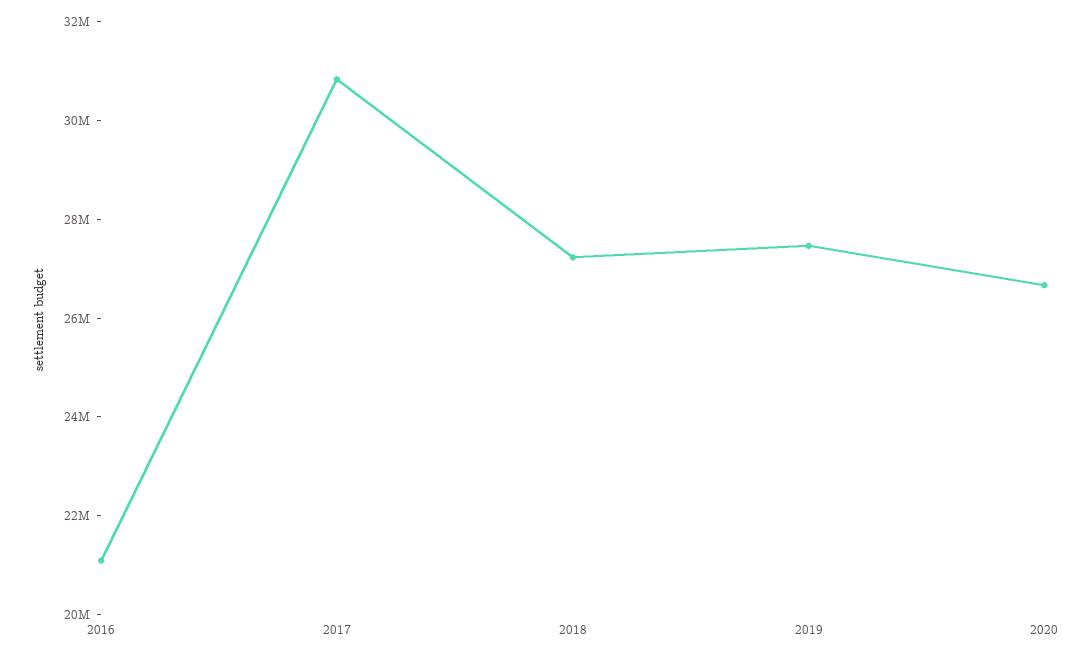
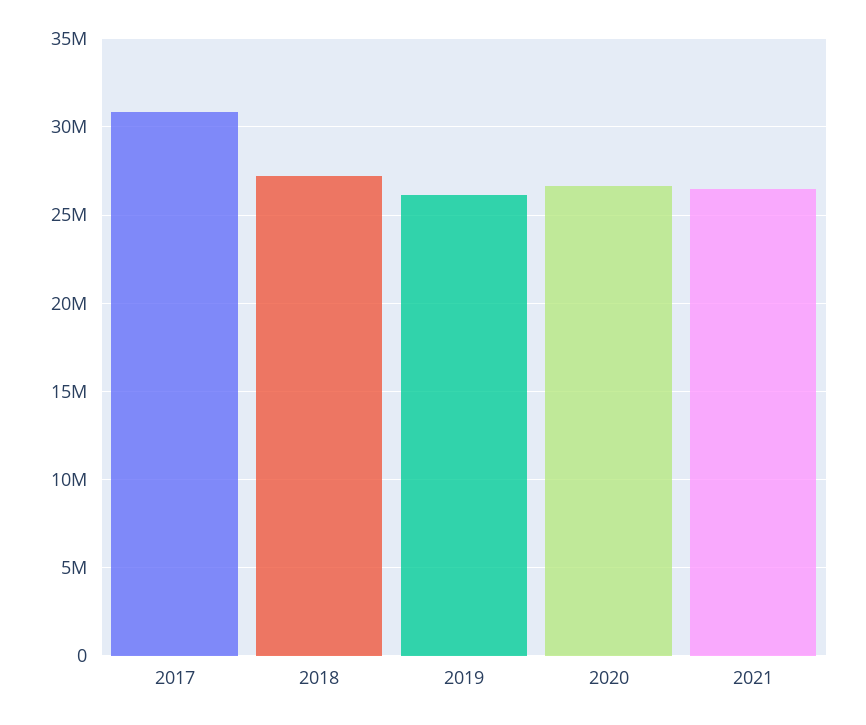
2016: 21000000 -> none
2019: 27500000 -> 26000000
2021: none -> 26500000

